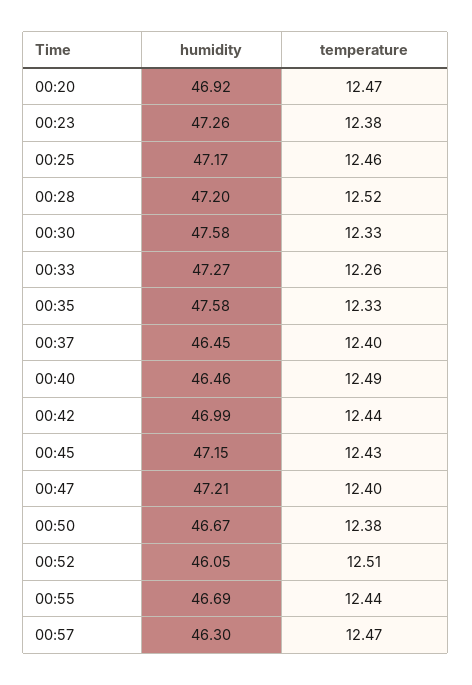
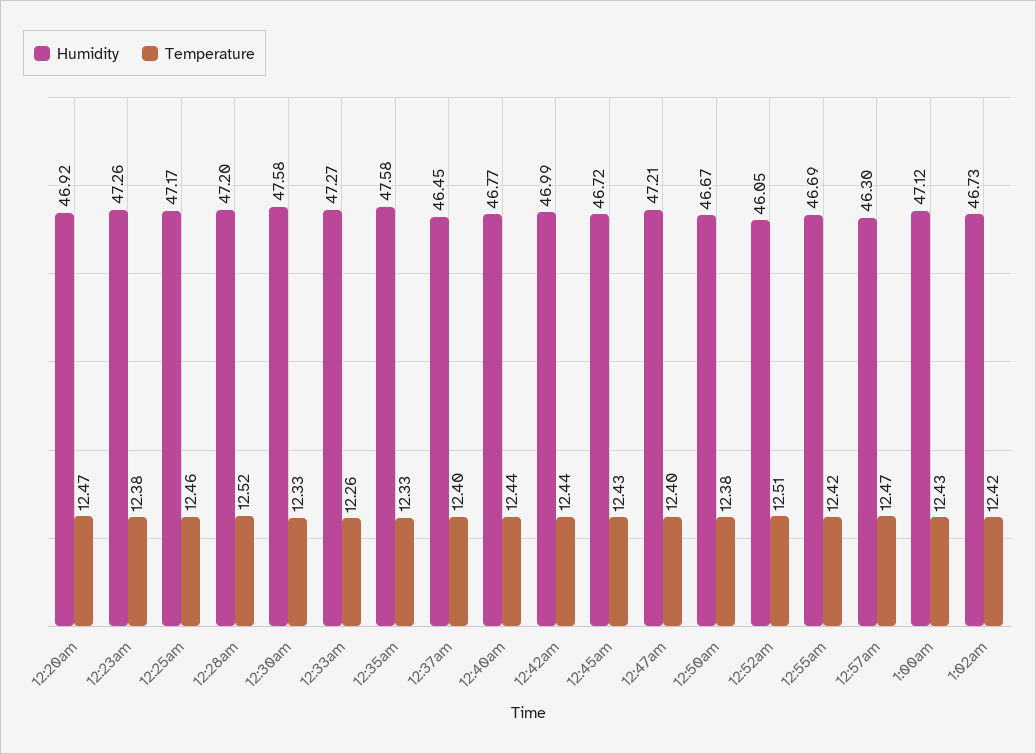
humidity, 00:40: 46.46 -> 46.77
temperature, 00:40: 12.49 -> 12.44
humidity, 00:45: 47.15 -> 46.72
temperature, 00:55: 12.44 -> 12.42
humidity, 1:00am: none -> 47.12
temperature, 1:00am: none -> 12.43
humidity, 1:02am: none -> 46.73
temperature, 1:02am: none -> 12.42

